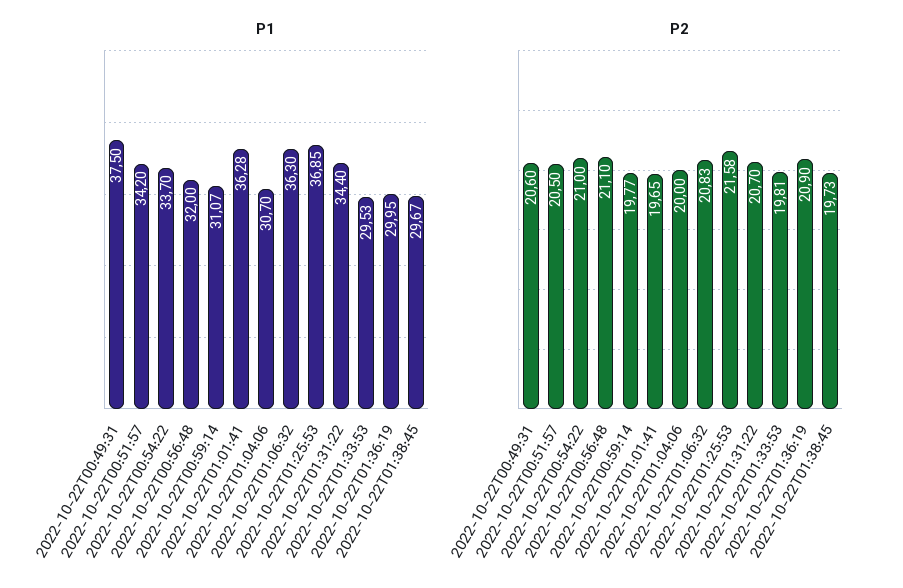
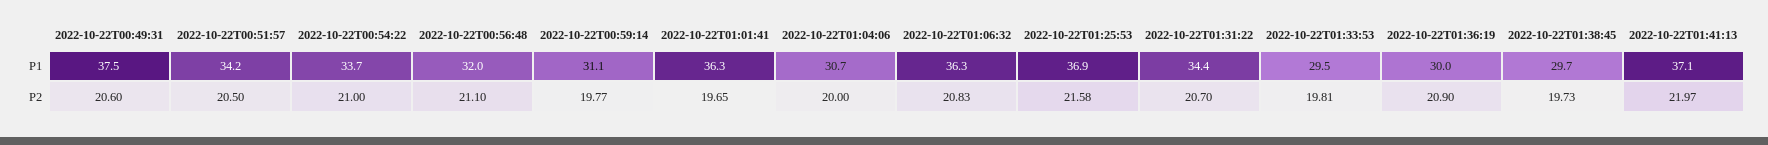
P1, 2022-10-22T01:41:13: none -> 37.1
P2, 2022-10-22T01:41:13: none -> 21.97

